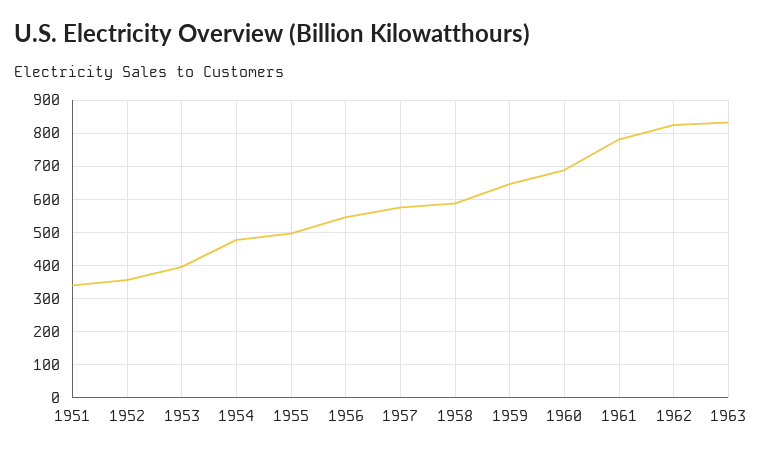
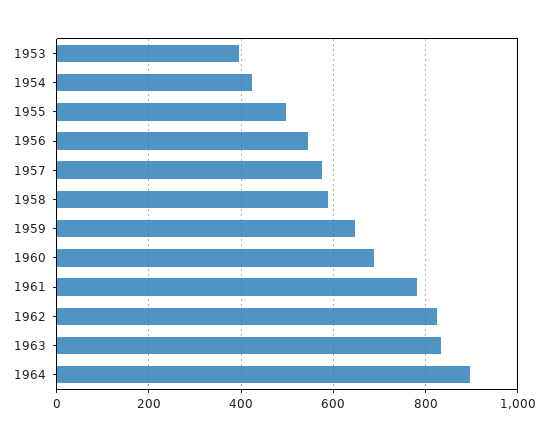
1951: 340 -> none
1952: 360 -> none
1954: 480 -> 420
1964: none -> 900

